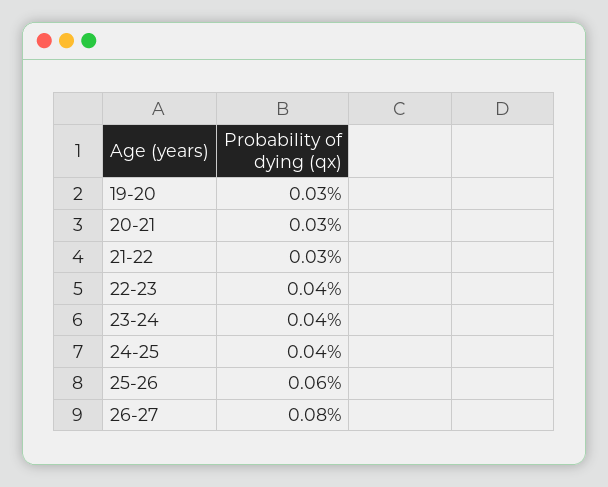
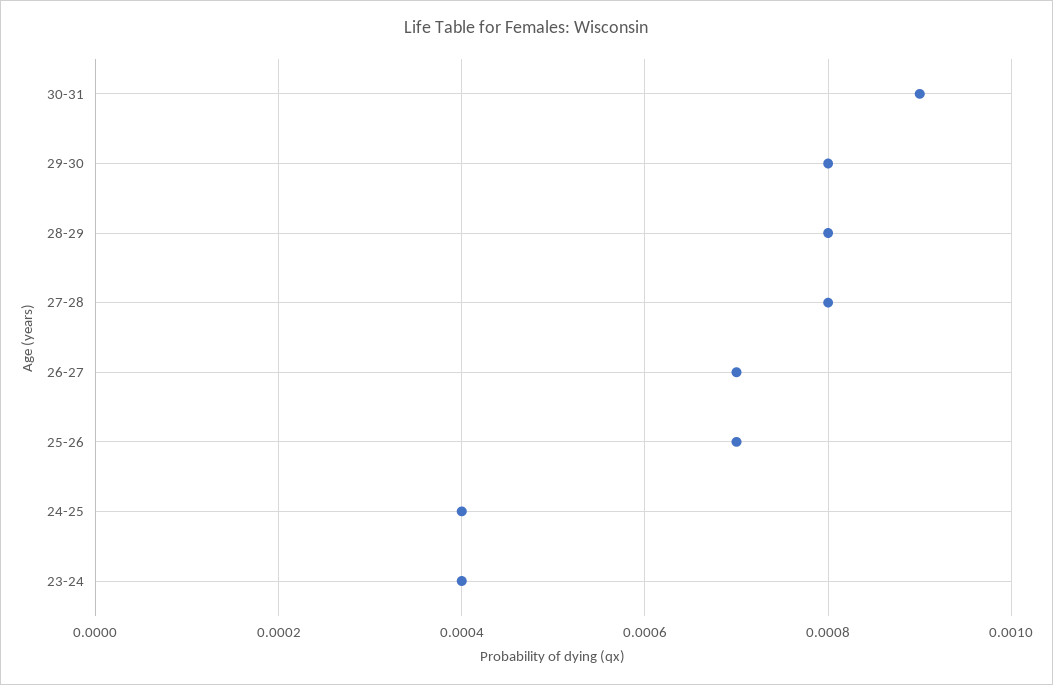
19-20: 0.0003 -> none
20-21: 0.0003 -> none
21-22: 0.0003 -> none
22-23: 0.0004 -> none
25-26: 0.0006 -> 0.0007
26-27: 0.0008 -> 0.0007
30-31: none -> 0.0009
29-30: none -> 0.0008
28-29: none -> 0.0008
27-28: none -> 0.0008

